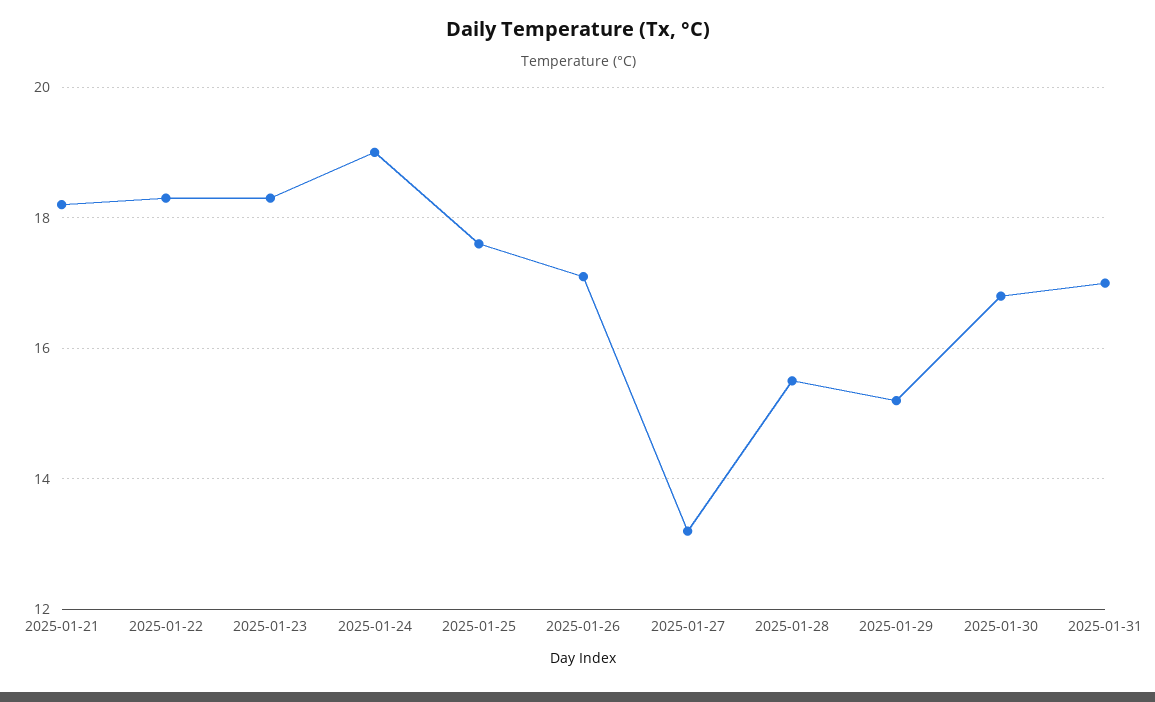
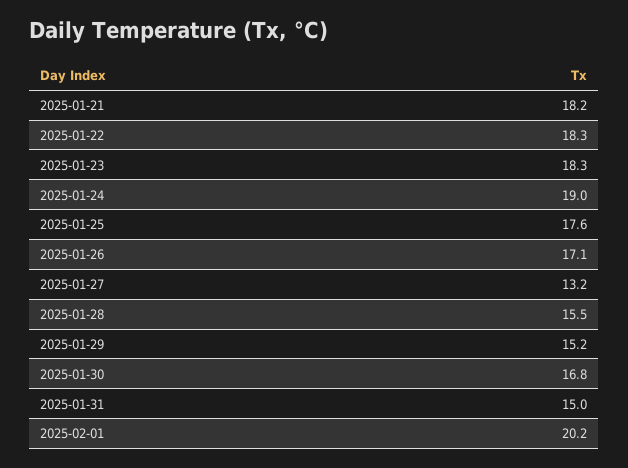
2025-01-31: 17 -> 15
2025-02-01: none -> 20.2

